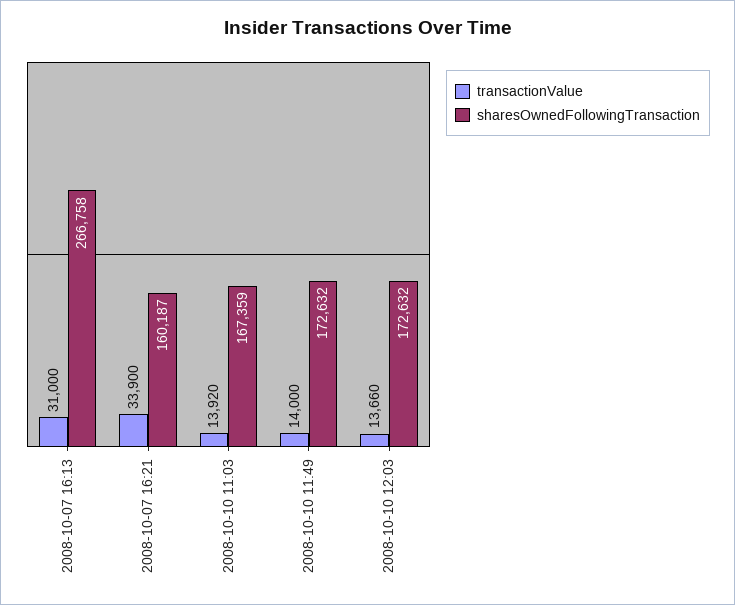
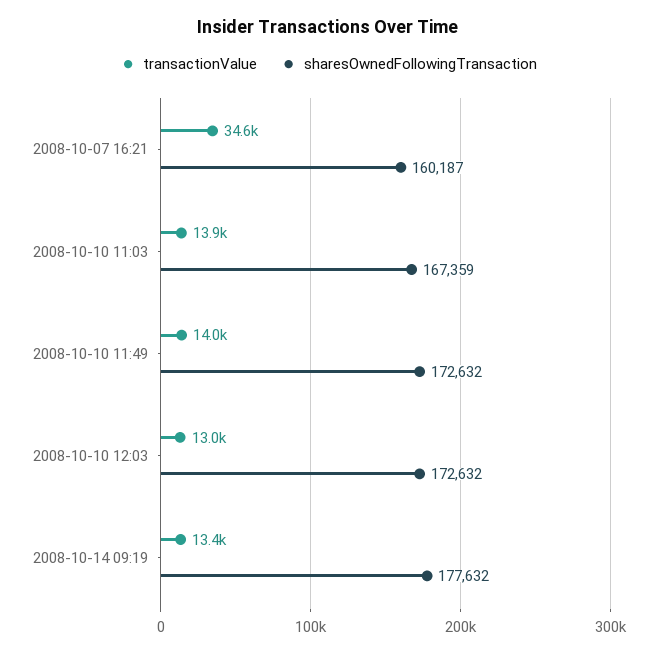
transactionValue, 2008-10-07 16:13: 31000 -> none
sharesOwnedFollowingTransaction, 2008-10-07 16:13: 266758 -> none
transactionValue, 2008-10-07 16:21: 33900 -> 34600
transactionValue, 2008-10-10 12:03: 13660 -> 13000
transactionValue, 2008-10-14 09:19: none -> 13400
sharesOwnedFollowingTransaction, 2008-10-14 09:19: none -> 177632

